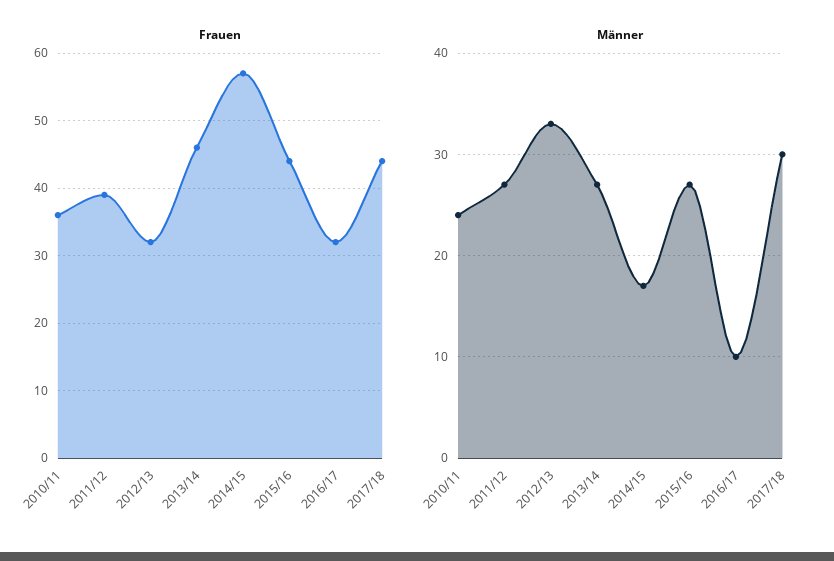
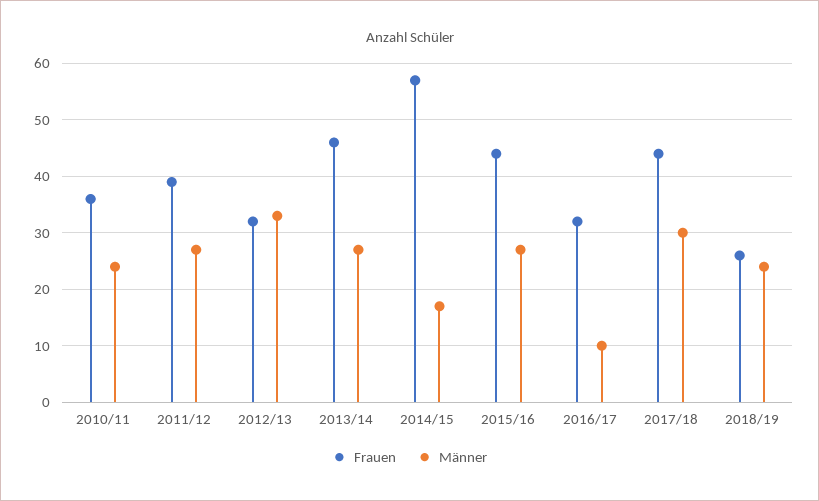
Frauen, 2018/19: none -> 25
Männer, 2018/19: none -> 25

